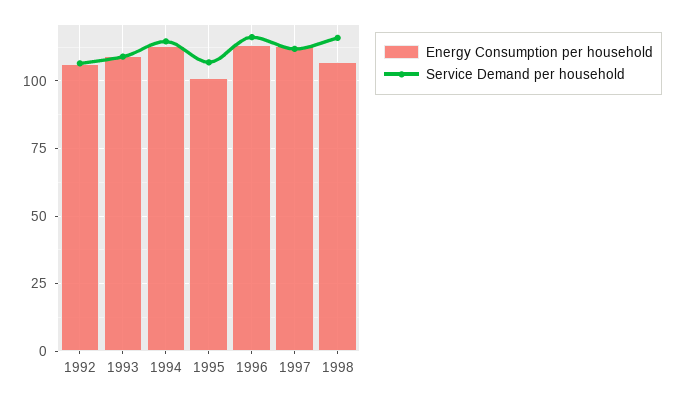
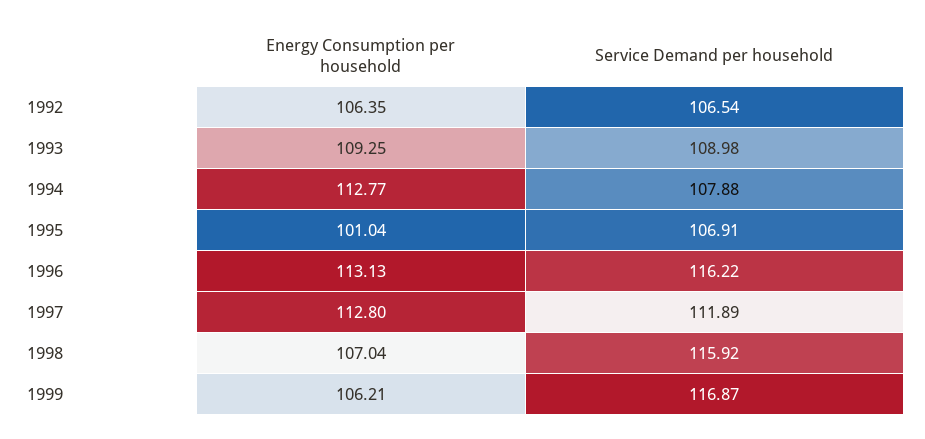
Service Demand per household, 1994: 115 -> 107.88
Energy Consumption per household, 1999: none -> 106.21
Service Demand per household, 1999: none -> 116.87

